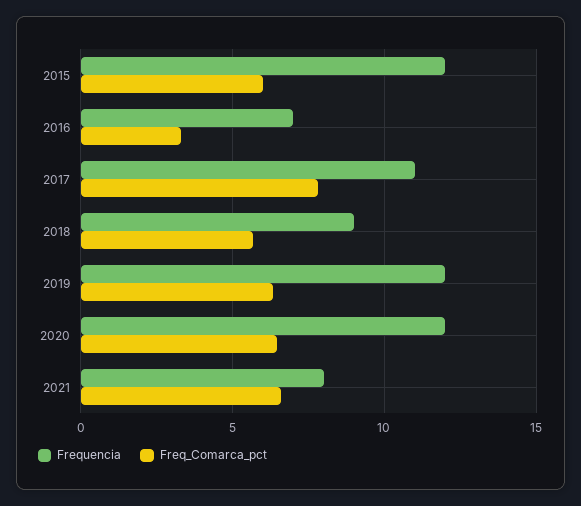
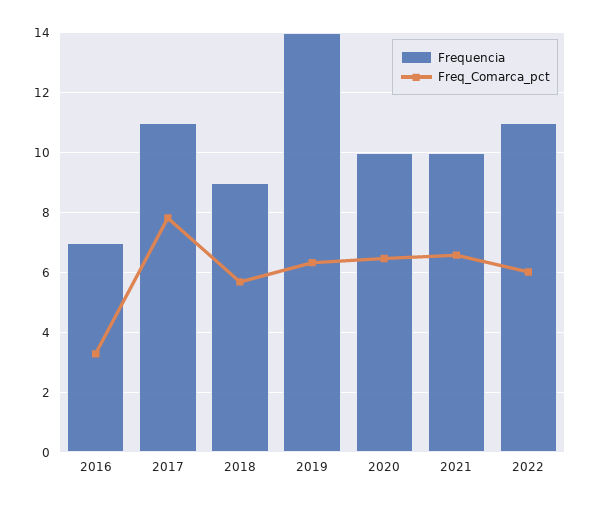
Frequencia, 2015: 12 -> none
Freq_Comarca_pct, 2015: 6 -> none
Frequencia, 2019: 12 -> 14
Frequencia, 2020: 12 -> 10
Frequencia, 2021: 8 -> 10
Frequencia, 2022: none -> 11
Freq_Comarca_pct, 2022: none -> 6

